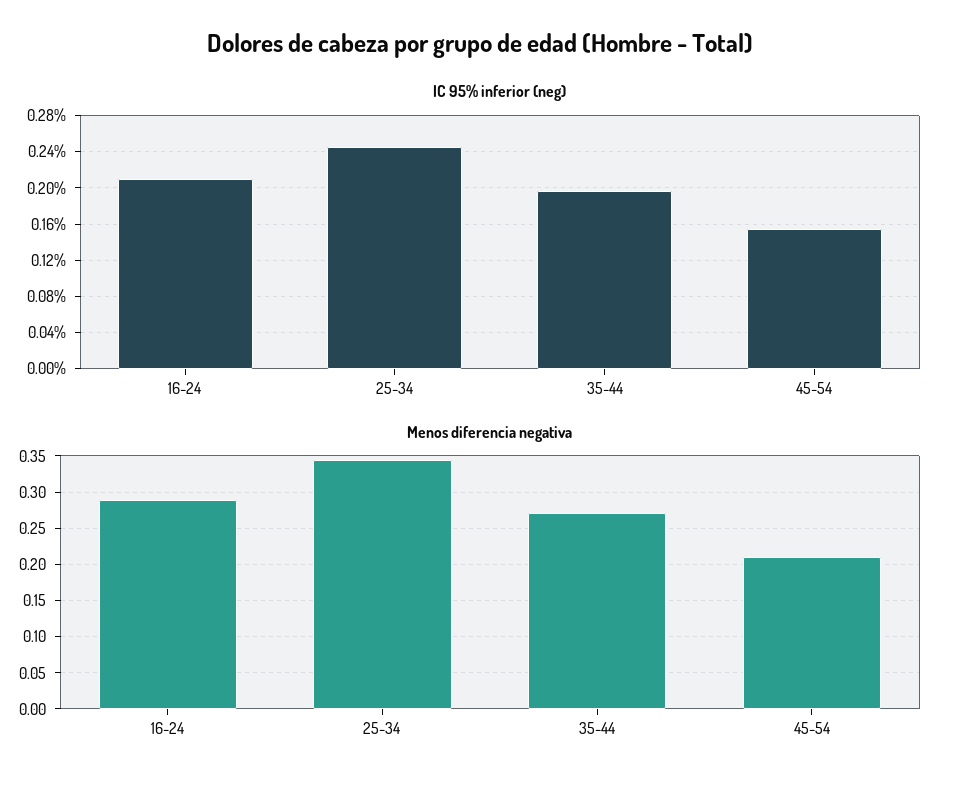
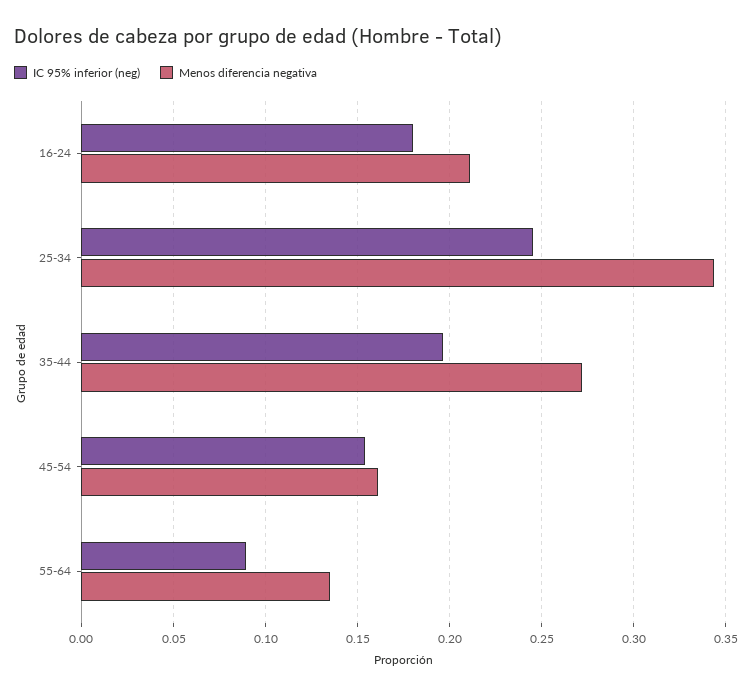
IC 95% inferior (neg), 16-24: 0.21 -> 0.18
Menos diferencia negativa, 16-24: 0.29 -> 0.21
Menos diferencia negativa, 45-54: 0.21 -> 0.16
IC 95% inferior (neg), 55-64: none -> 0.09
Menos diferencia negativa, 55-64: none -> 0.135

